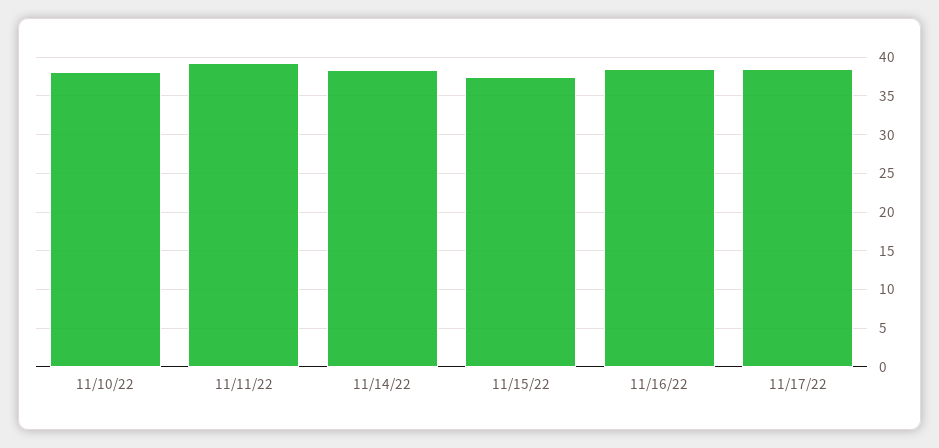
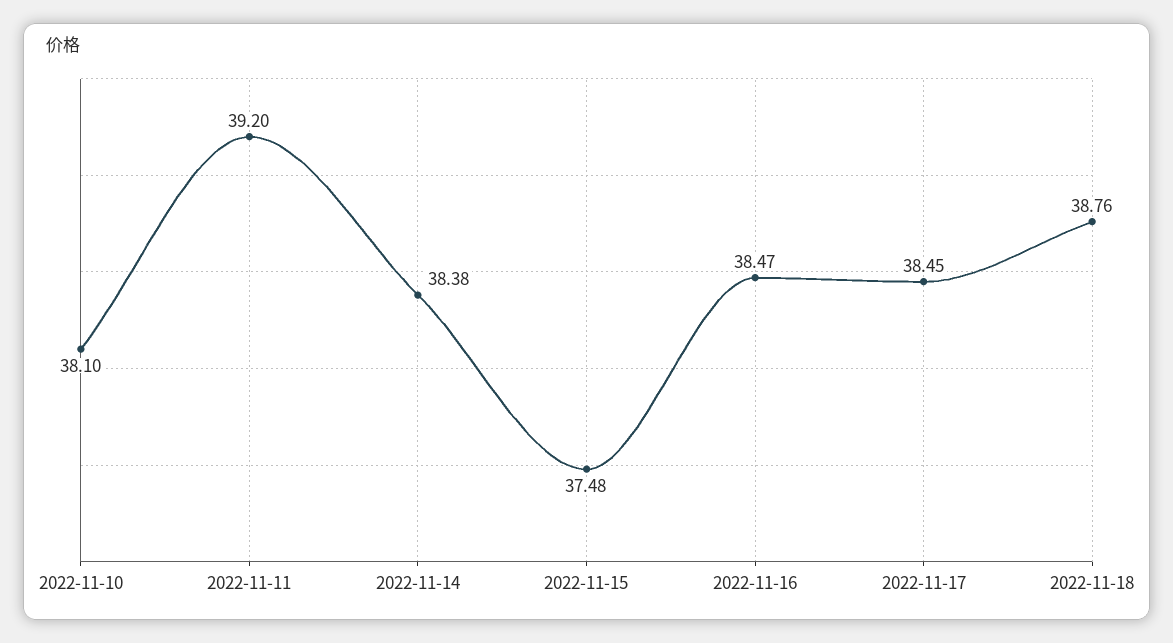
2022-11-18: none -> 38.76

